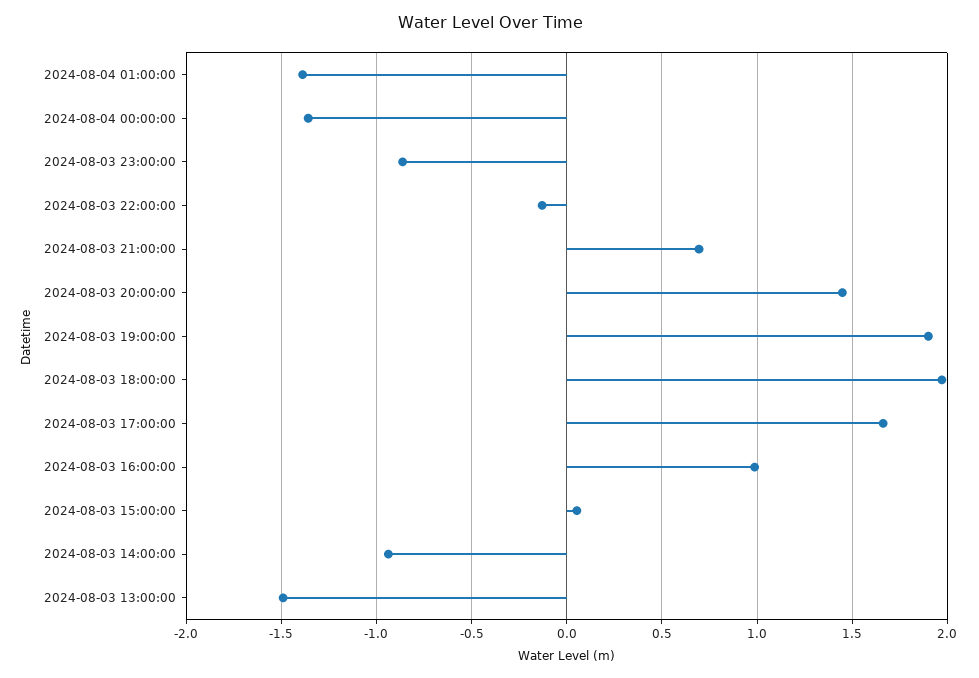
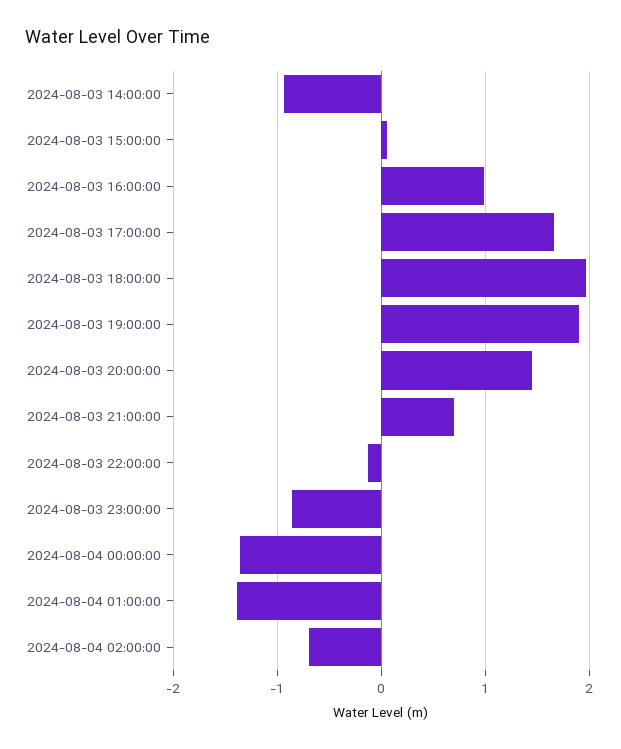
2024-08-03 13:00:00: -1.5 -> none
2024-08-04 02:00:00: none -> -0.7

